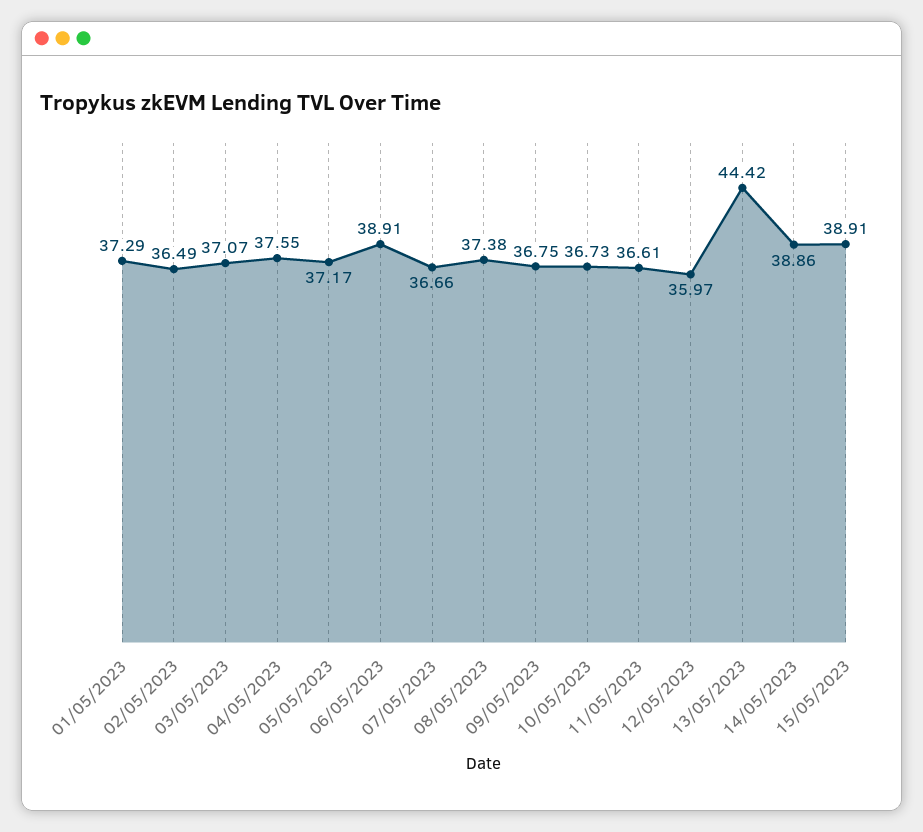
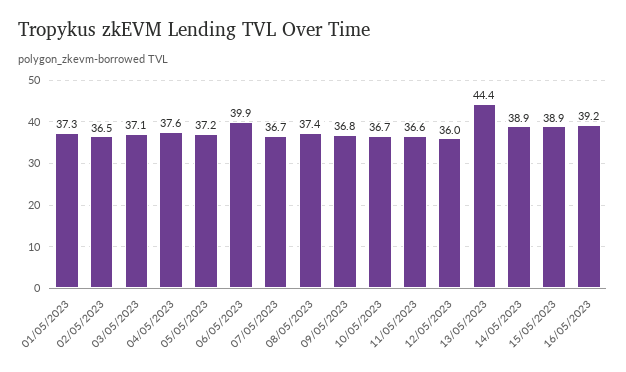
06/05/2023: 38.91 -> 39.9
16/05/2023: none -> 39.2

